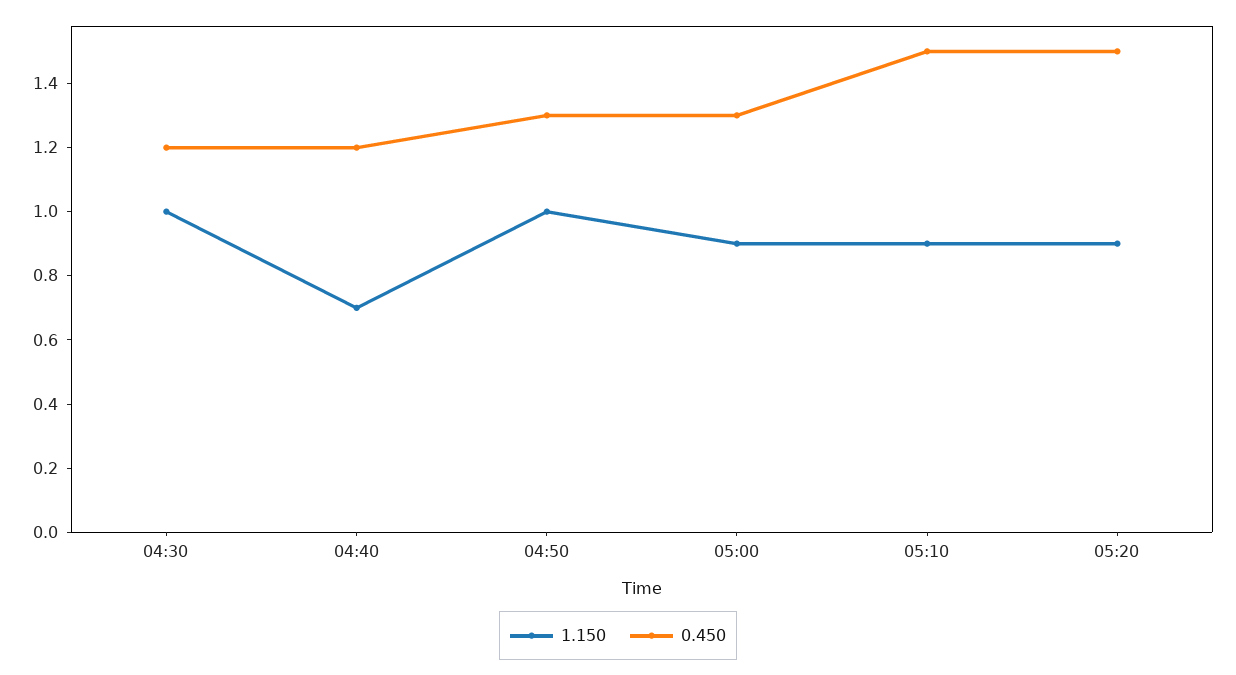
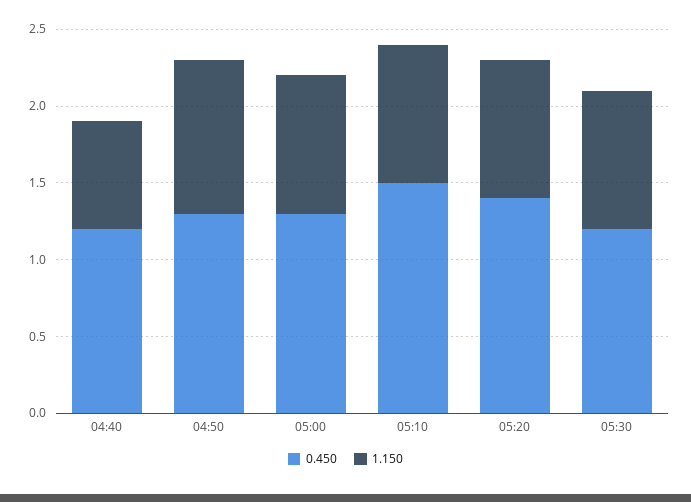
1.150, 04:30: 1 -> none
0.450, 04:30: 1.2 -> none
0.450, 05:20: 1.5 -> 1.4
0.450, 05:30: none -> 1.2
1.150, 05:30: none -> 0.9

